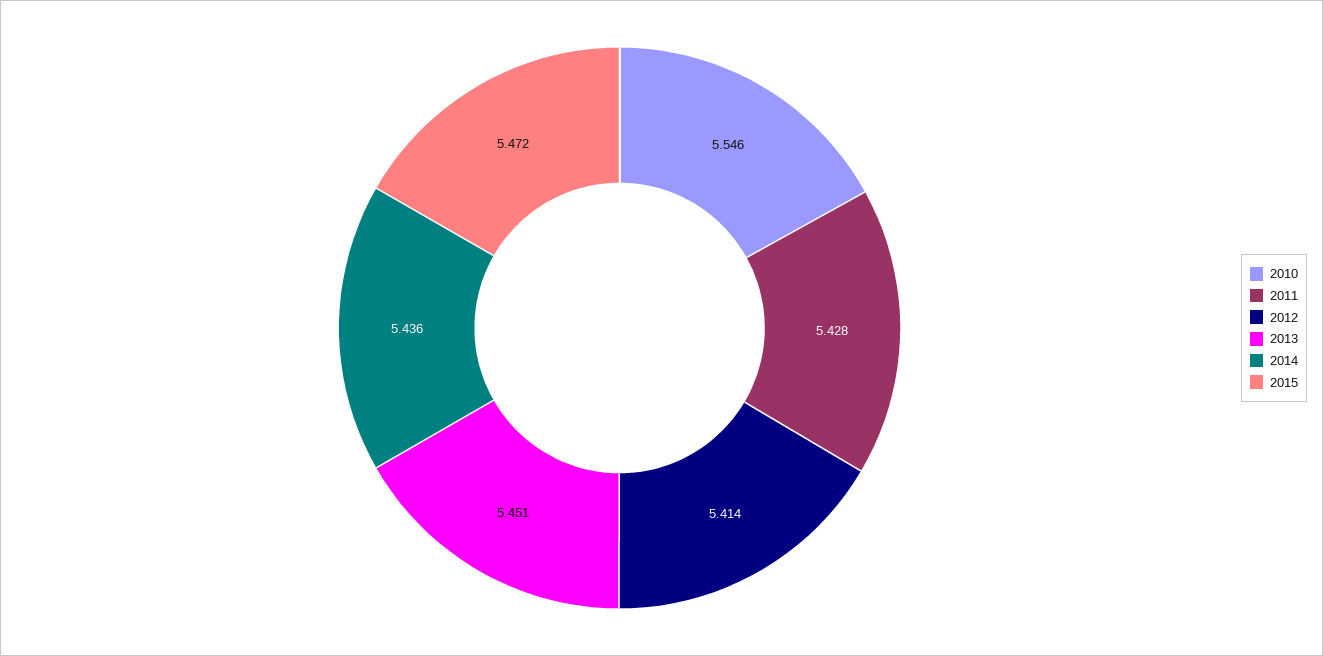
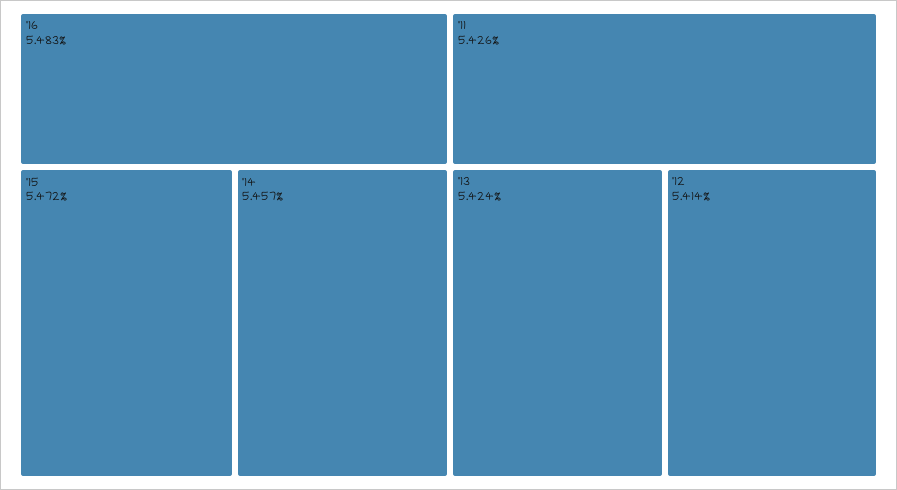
2010: 5.546 -> none
2011: 5.428 -> 5.426
2013: 5.451 -> 5.424
2014: 5.436 -> 5.457
'16: none -> 5.483

